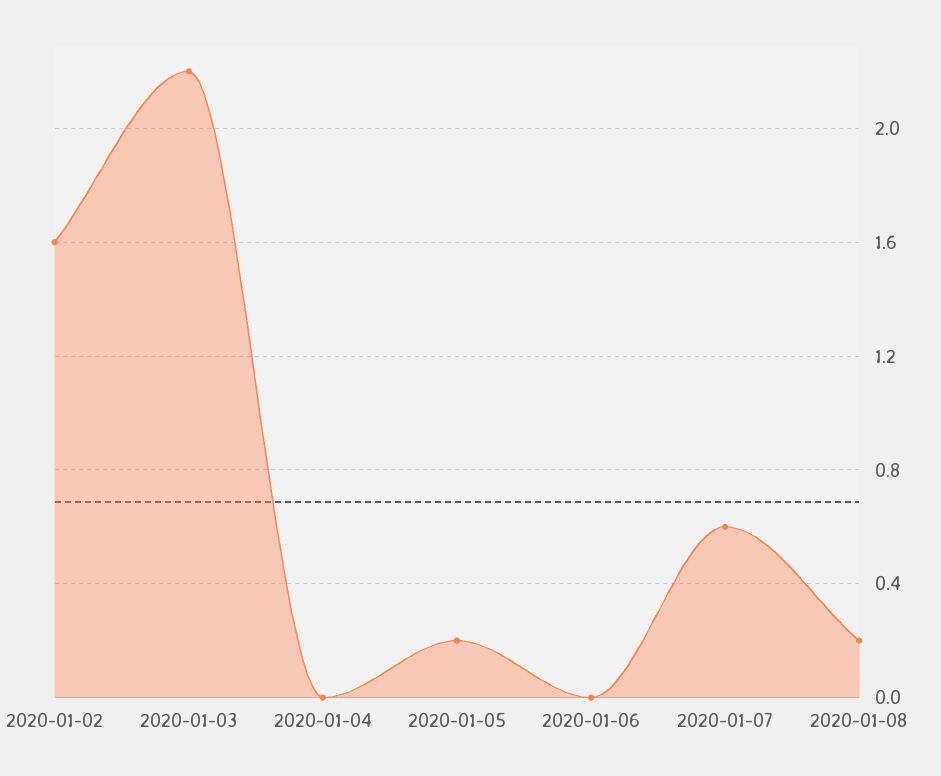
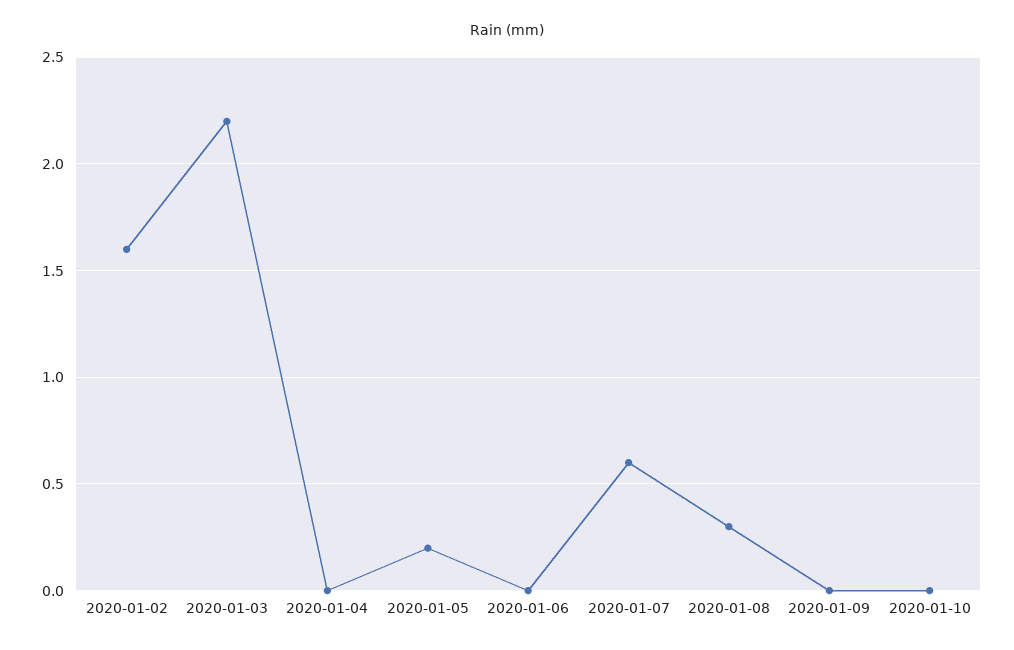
2020-01-08: 0.2 -> 0.3
2020-01-09: none -> 0
2020-01-10: none -> 0

